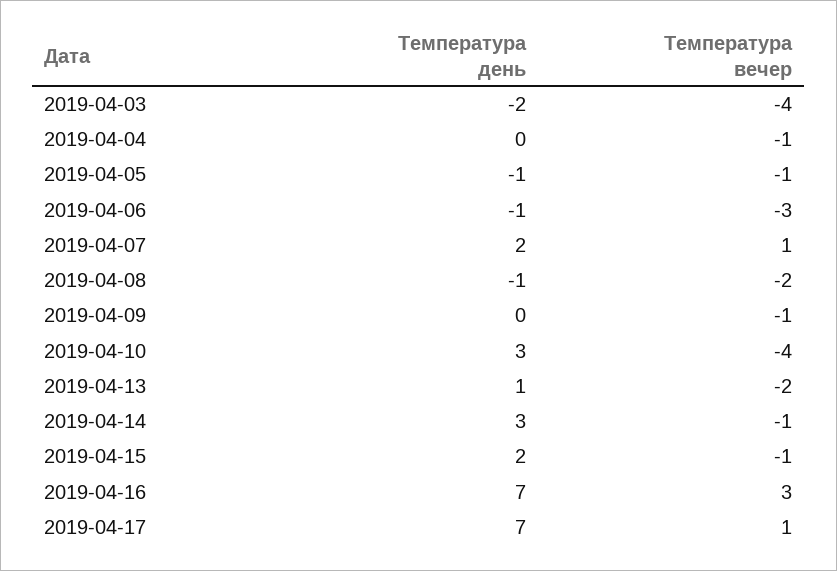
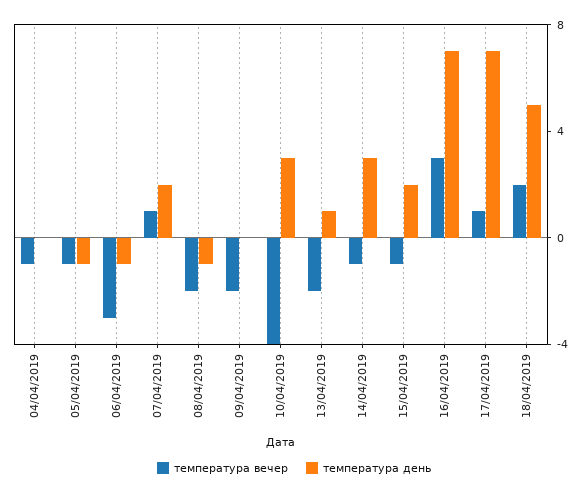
Температура день, 2019-04-03: -2 -> none
Температура вечер, 2019-04-03: -4 -> none
Температура вечер, 2019-04-09: -1 -> -2
Температура вечер, 18/04/2019: none -> 2
Температура день, 18/04/2019: none -> 5

